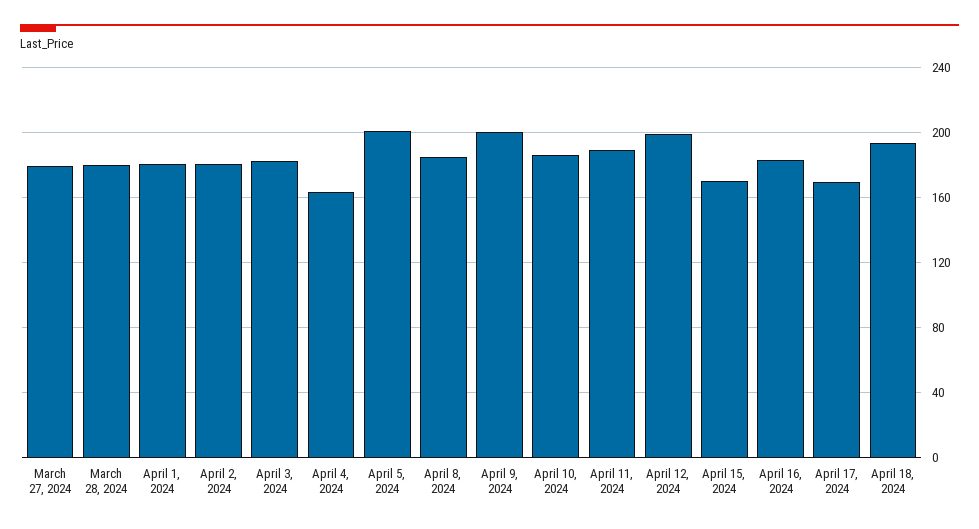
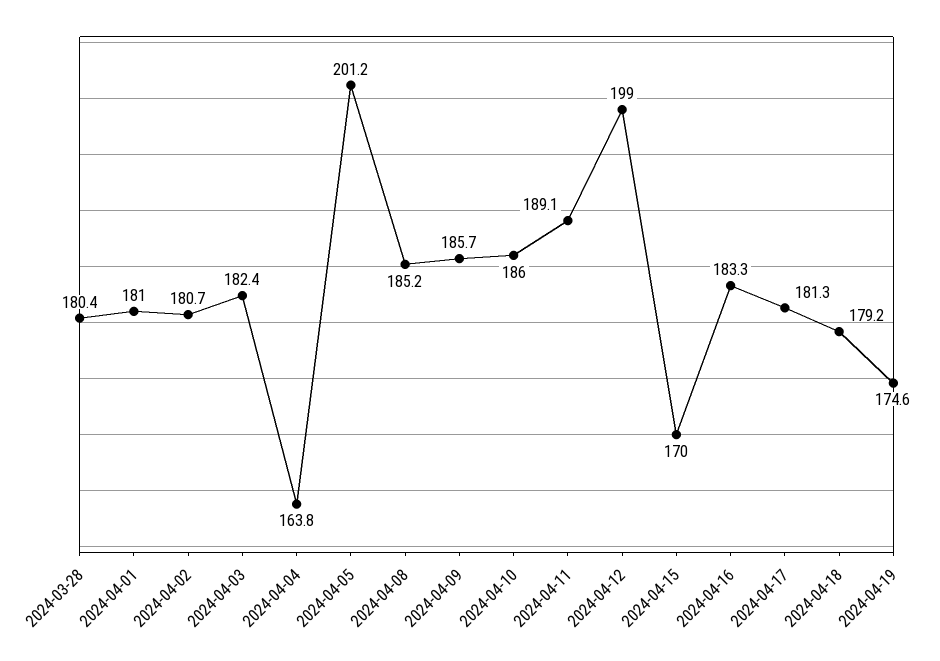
March 27, 2024: 180 -> none
April 9, 2024: 200 -> 185.7
April 17, 2024: 170 -> 181.3
April 18, 2024: 195 -> 179.2
2024-04-19: none -> 174.6

